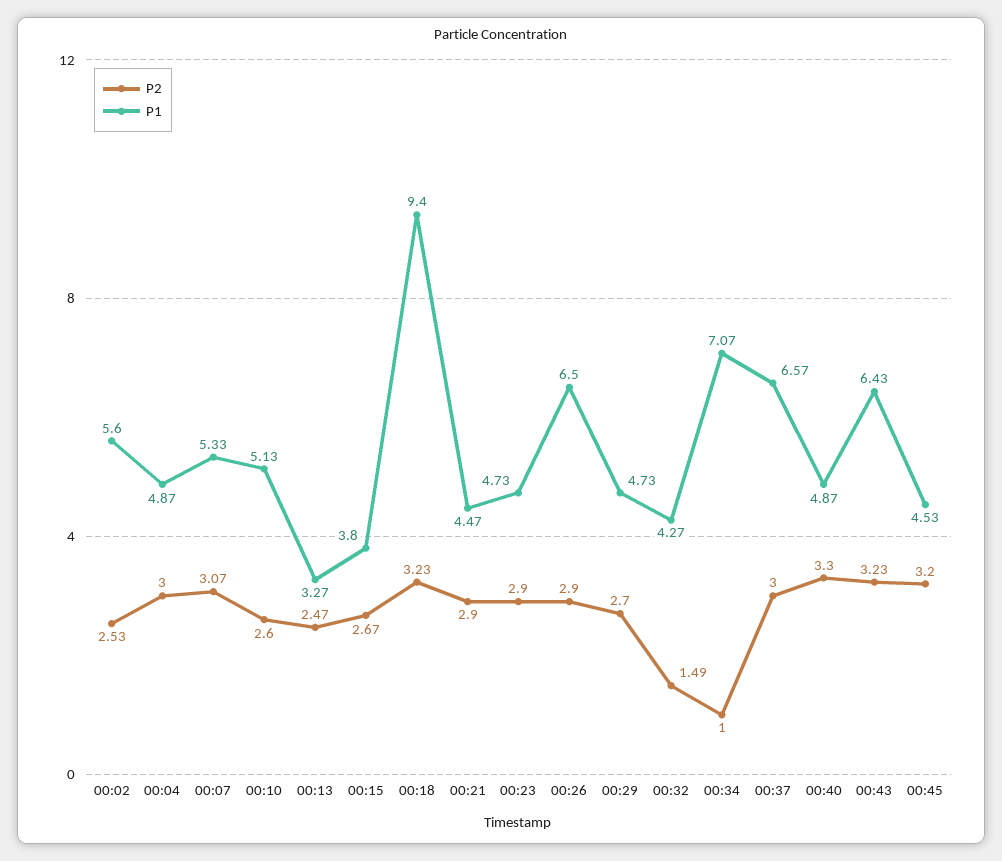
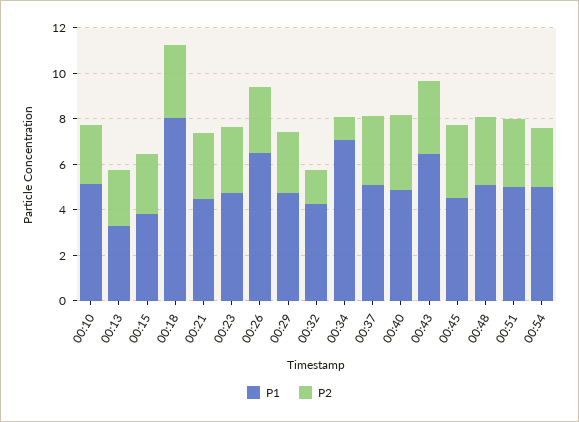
P2, 00:02: 2.53 -> none
P1, 00:02: 5.6 -> none
P2, 00:04: 3 -> none
P1, 00:04: 4.87 -> none
P2, 00:07: 3.07 -> none
P1, 00:07: 5.33 -> none
P1, 00:18: 9.4 -> 8
P1, 00:37: 6.57 -> 5
P1, 00:48: none -> 5
P2, 00:48: none -> 3
P1, 00:51: none -> 5
P2, 00:51: none -> 3
P1, 00:54: none -> 5
P2, 00:54: none -> 2.5

